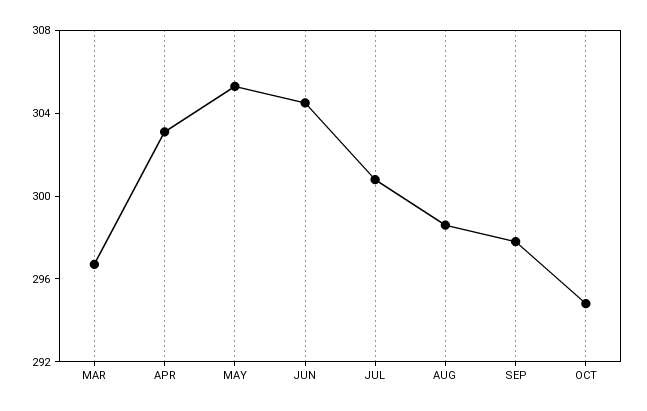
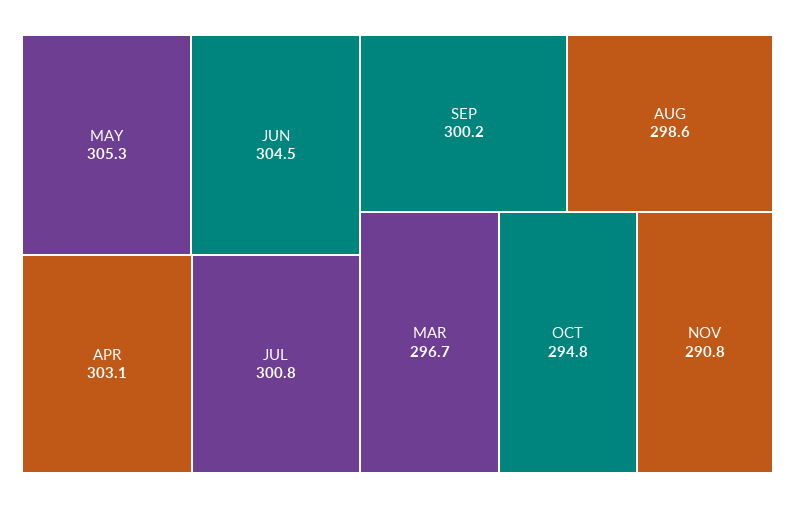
SEP: 298 -> 300.2
NOV: none -> 290.8

